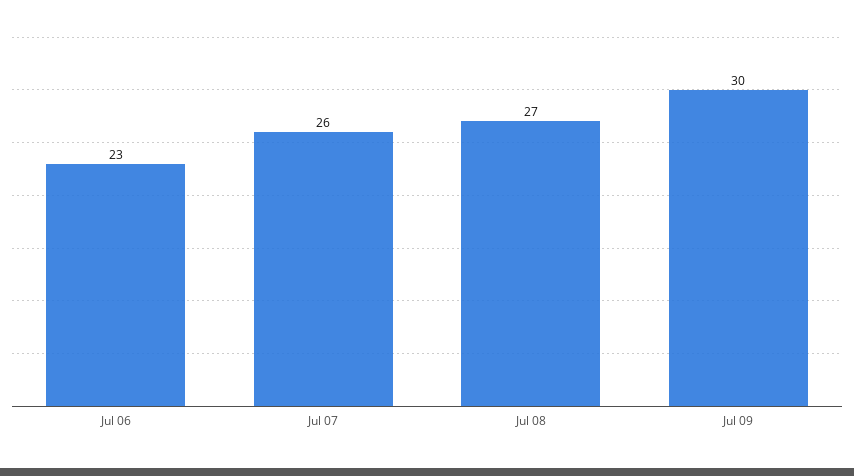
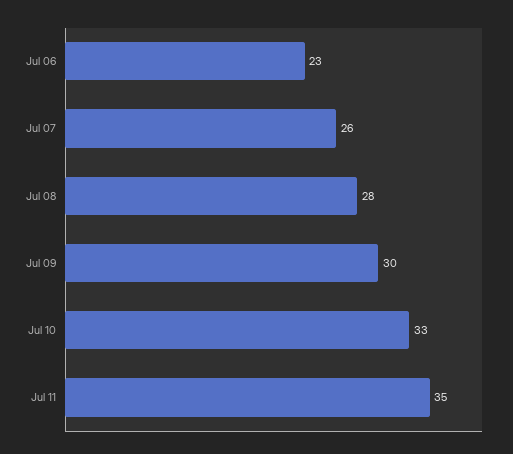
Jul 08: 27 -> 28
Jul 10: none -> 33
Jul 11: none -> 35

